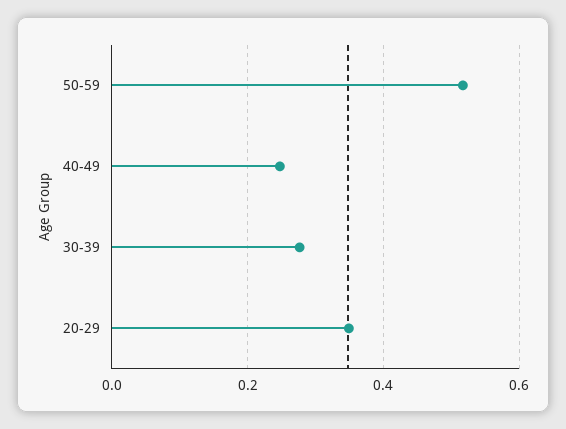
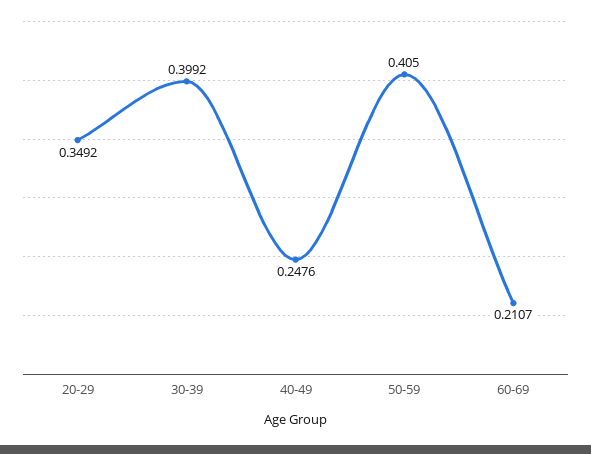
50-59: 0.52 -> 0.405
30-39: 0.28 -> 0.3992
60-69: none -> 0.2107

